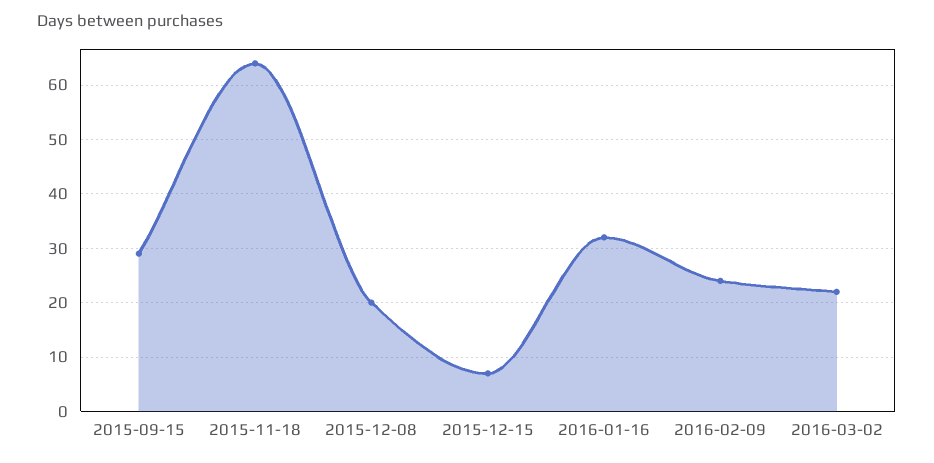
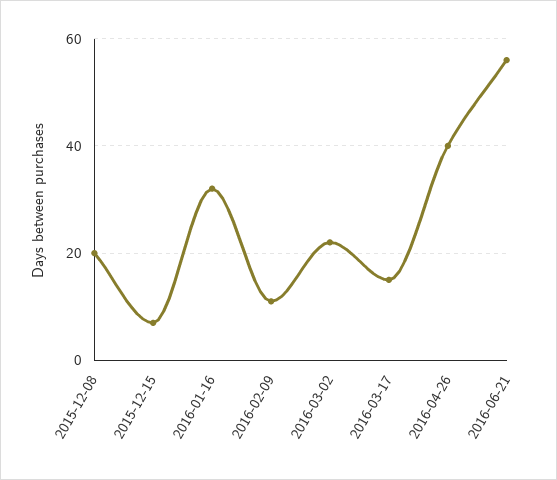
2015-09-15: 30 -> none
2015-11-18: 65 -> none
2016-02-09: 25 -> 10
2016-03-17: none -> 15
2016-04-26: none -> 40
2016-06-21: none -> 55

